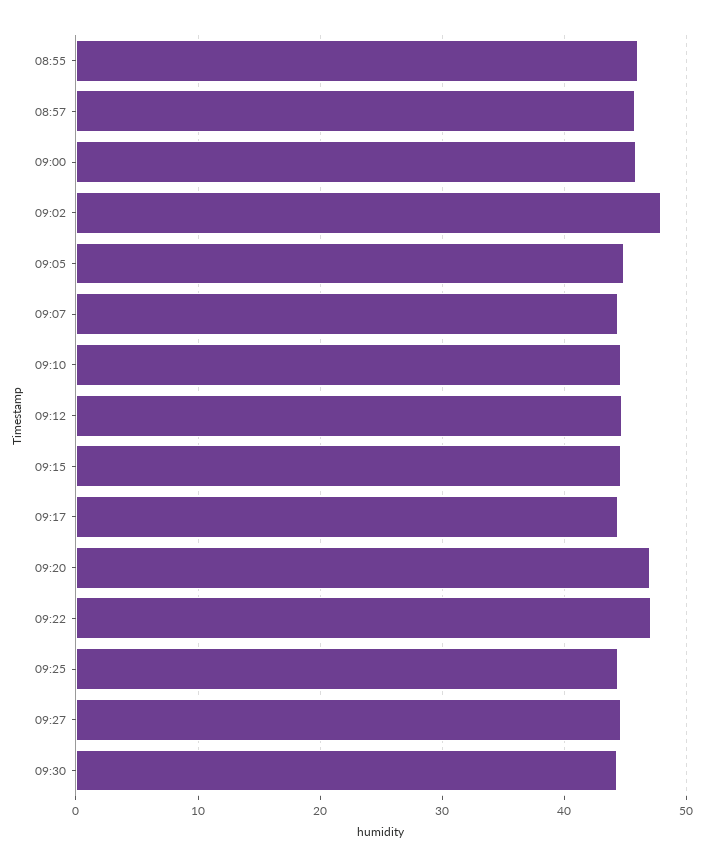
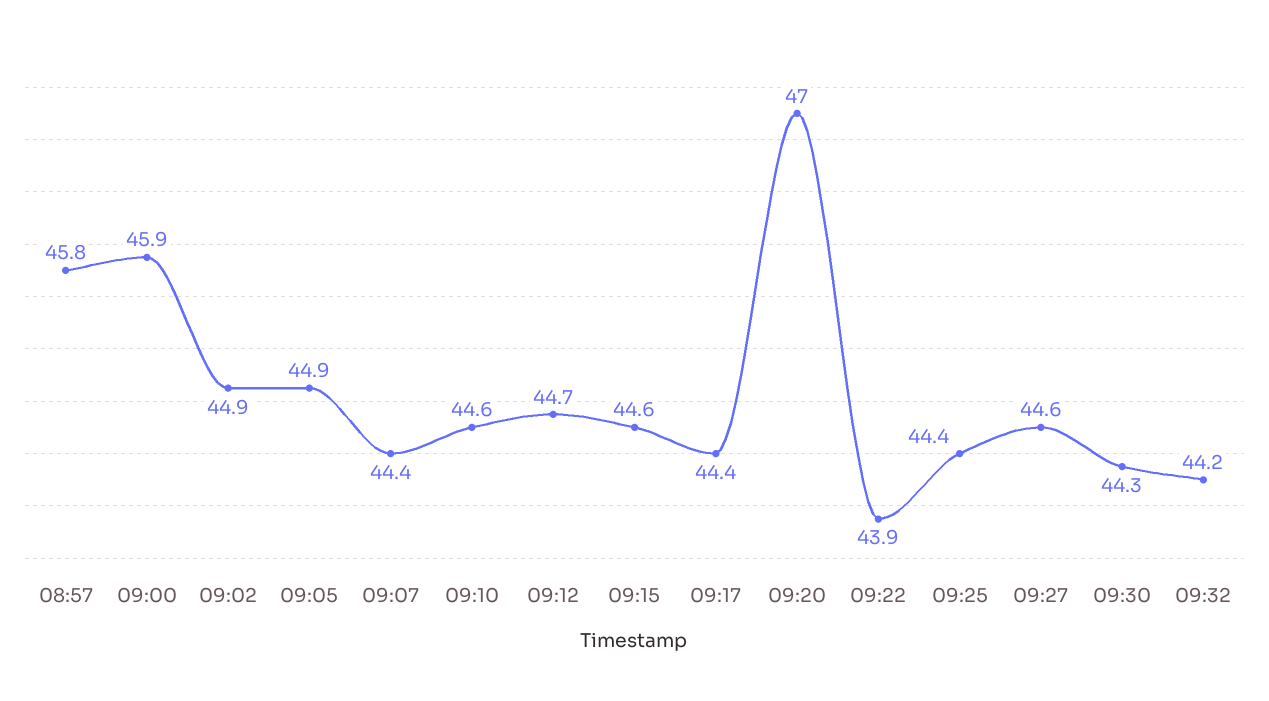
08:55: 46 -> none
09:02: 48 -> 44.9
09:22: 47 -> 43.9
09:32: none -> 44.2

